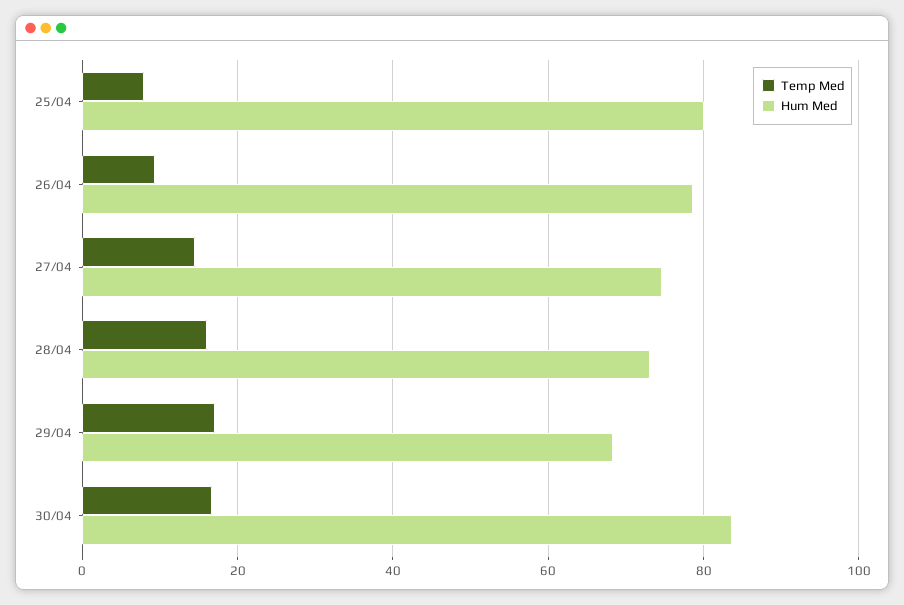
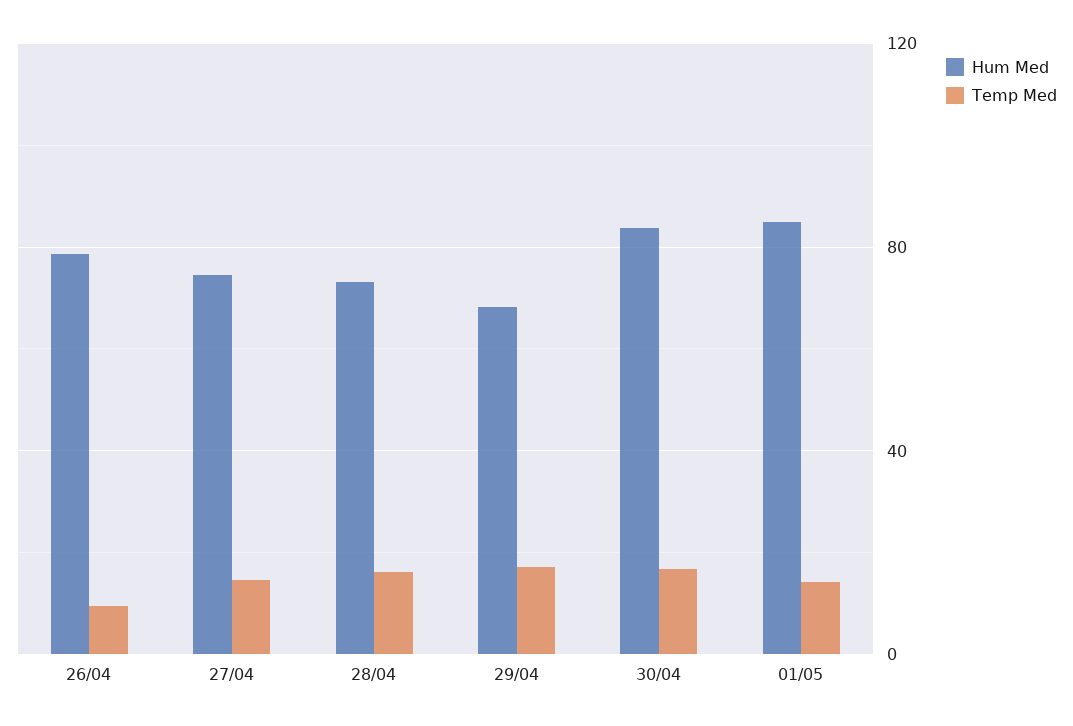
Temp Med, 25/04: 8 -> none
Hum Med, 25/04: 80 -> none
Hum Med, 01/05: none -> 85
Temp Med, 01/05: none -> 15

